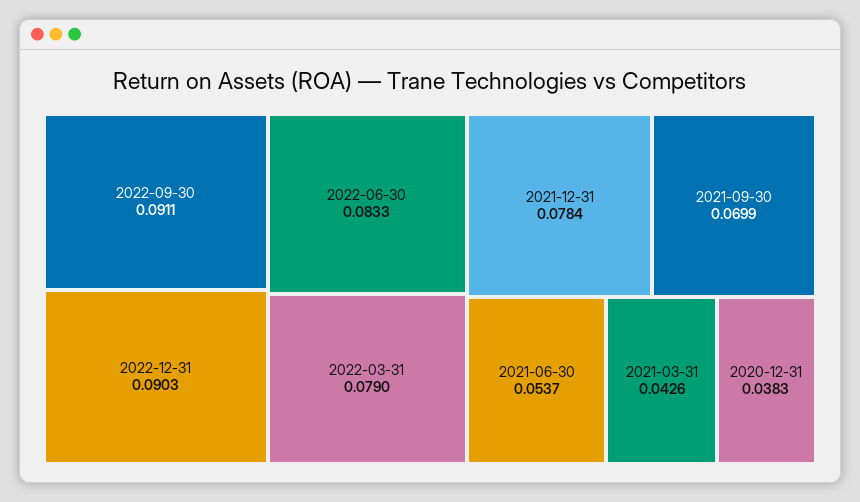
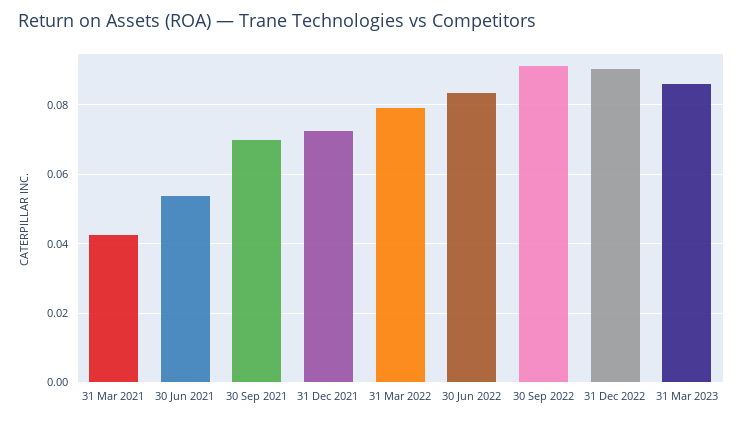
2021-12-31: 0.0784 -> 0.072
2020-12-31: 0.0383 -> none
31 Mar 2023: none -> 0.086

